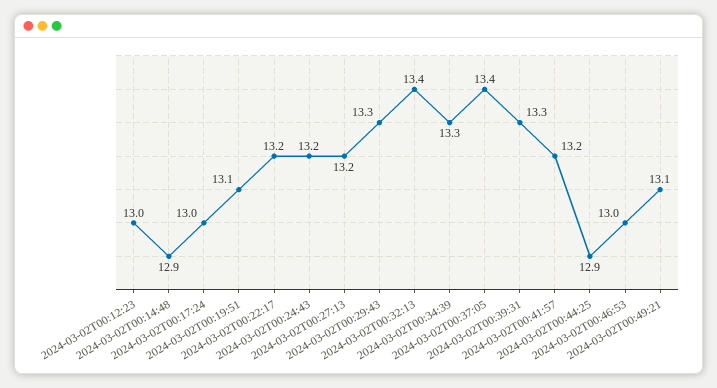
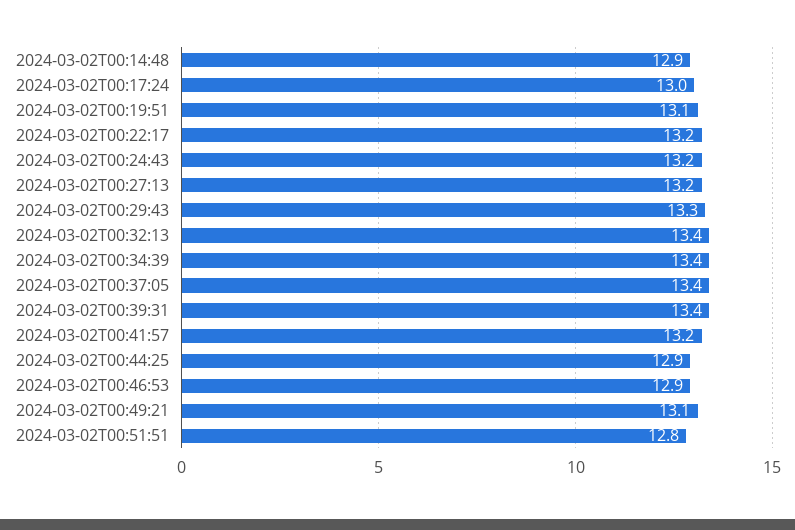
2024-03-02T00:12:23: 13 -> none
2024-03-02T00:34:39: 13.3 -> 13.4
2024-03-02T00:39:31: 13.3 -> 13.4
2024-03-02T00:46:53: 13 -> 12.9
2024-03-02T00:51:51: none -> 12.8

